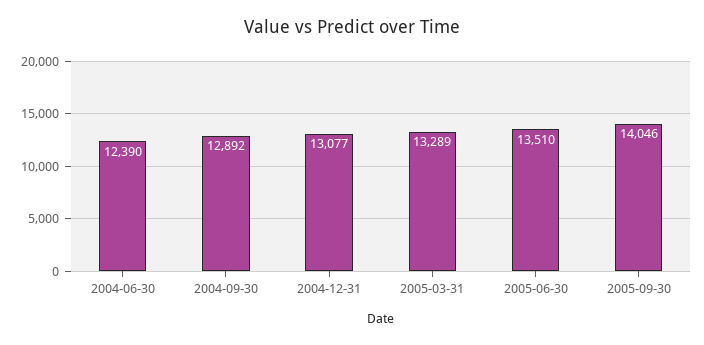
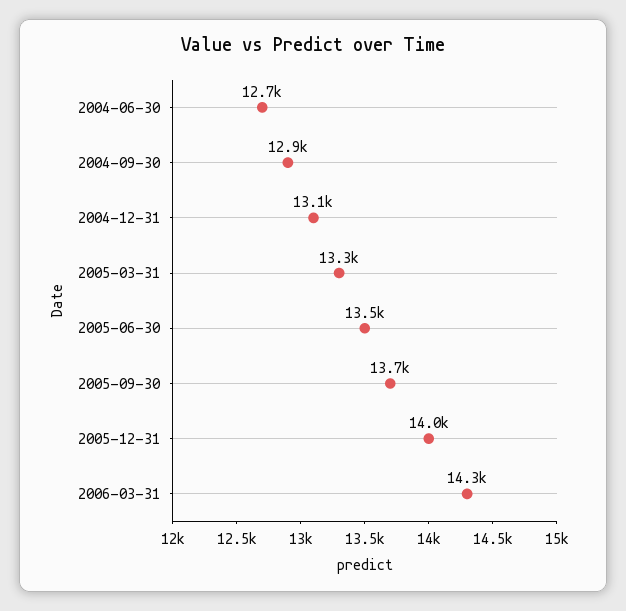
2004-06-30: 12390 -> 12700
2005-09-30: 14046 -> 13700
2005-12-31: none -> 14000
2006-03-31: none -> 14300

